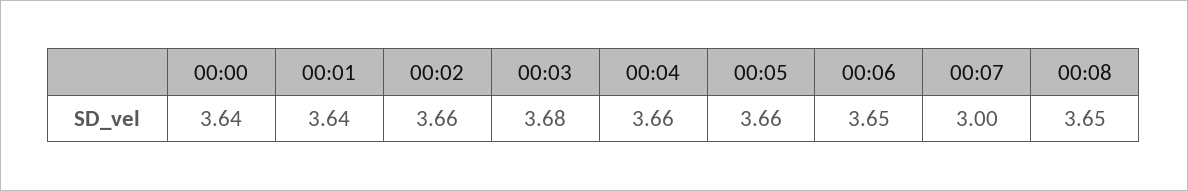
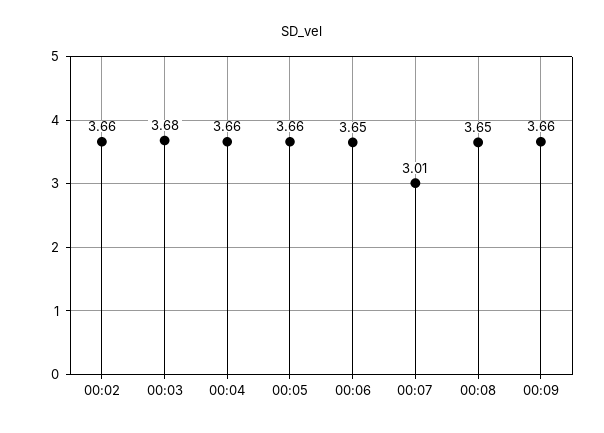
00:00: 3.64 -> none
00:01: 3.64 -> none
00:07: 3 -> 3.01
00:09: none -> 3.66

